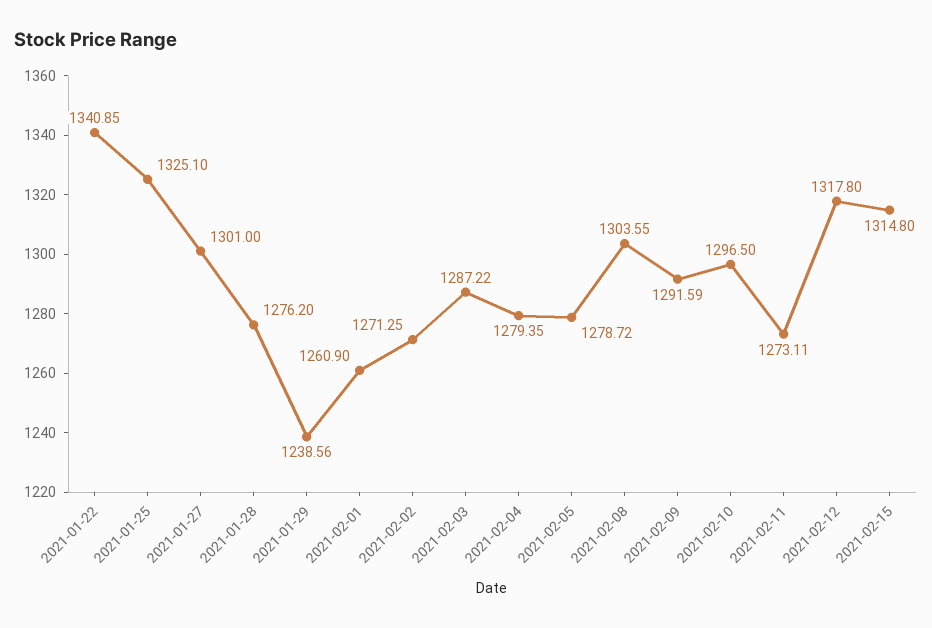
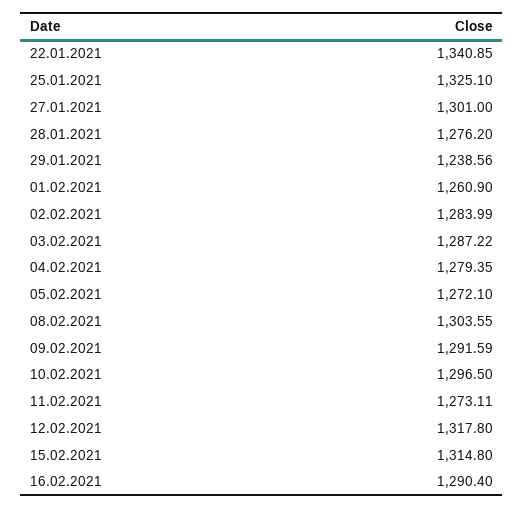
2021-02-02: 1271.25 -> 1283.99
2021-02-05: 1278.72 -> 1272.1
16.02.2021: none -> 1290.4

